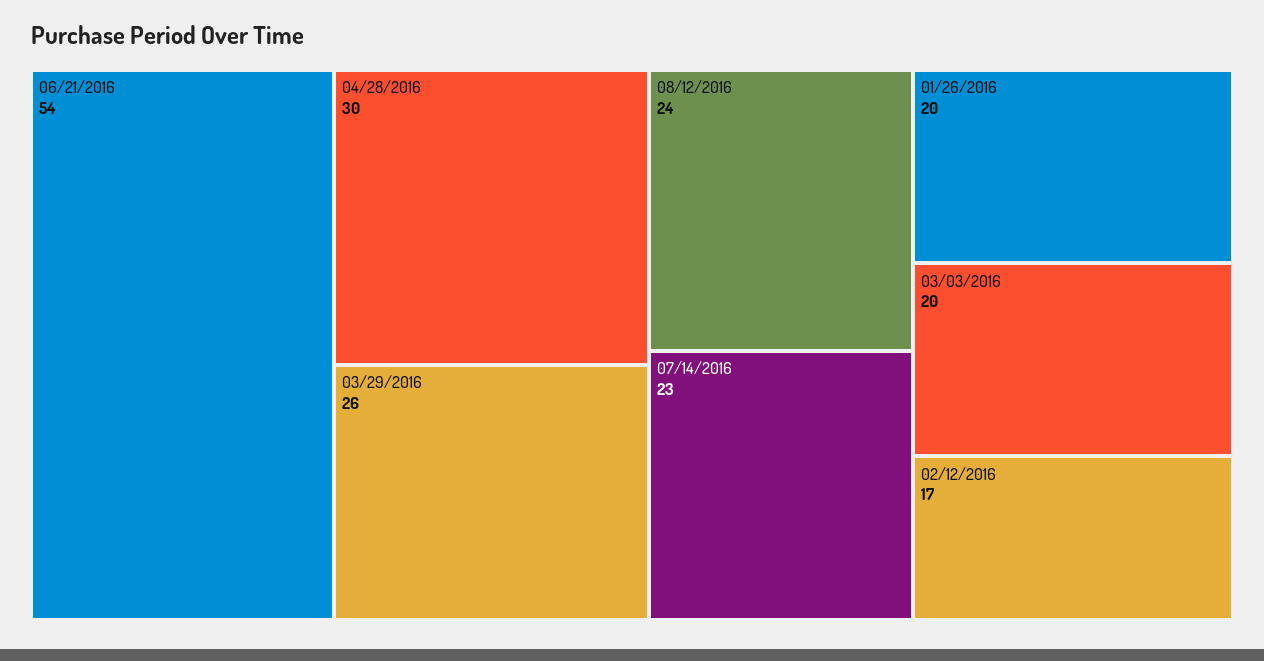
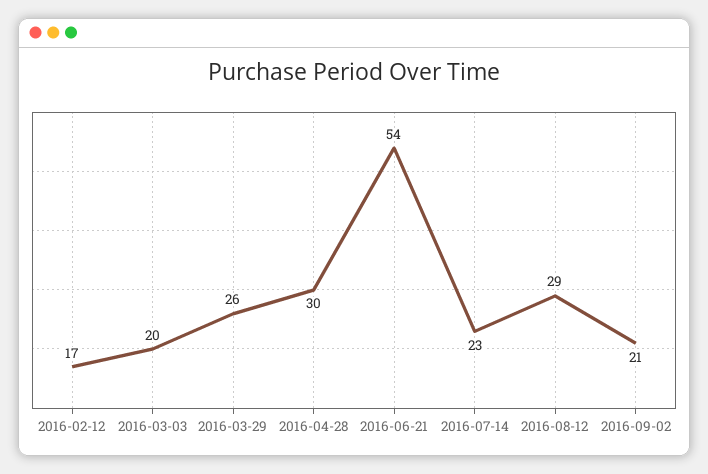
08/12/2016: 24 -> 29
01/26/2016: 20 -> none
2016-09-02: none -> 21

